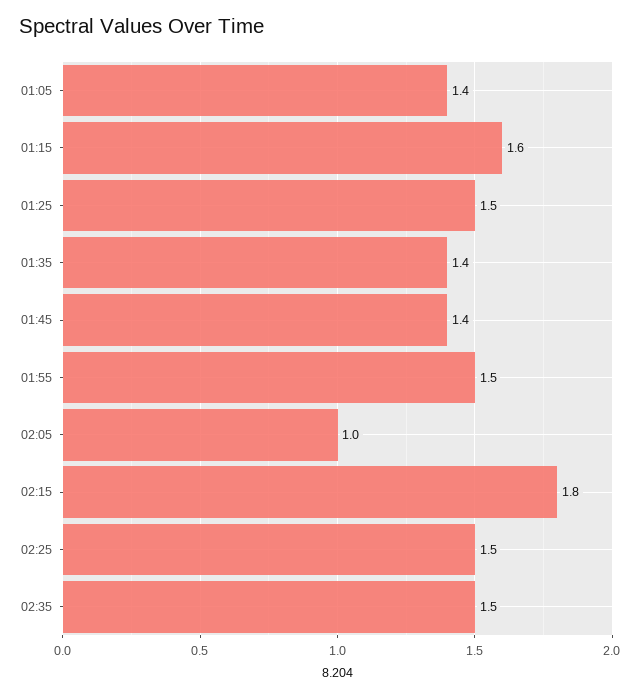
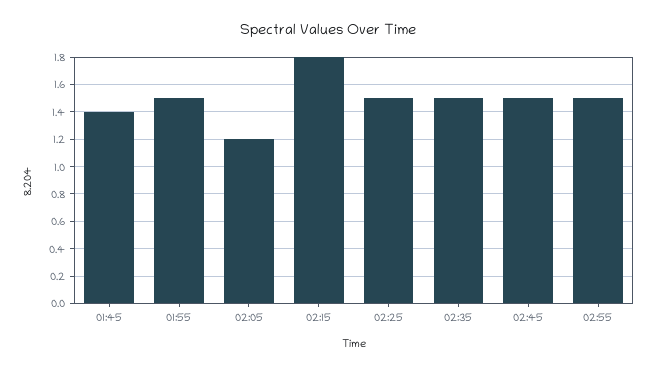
01:05: 1.4 -> none
01:15: 1.6 -> none
01:25: 1.5 -> none
01:35: 1.4 -> none
02:05: 1 -> 1.2
02:45: none -> 1.5
02:55: none -> 1.5

